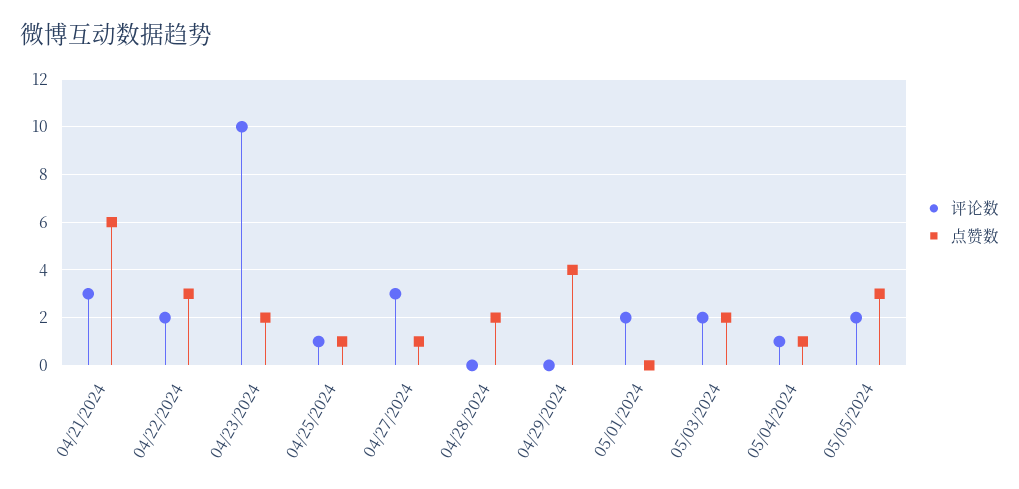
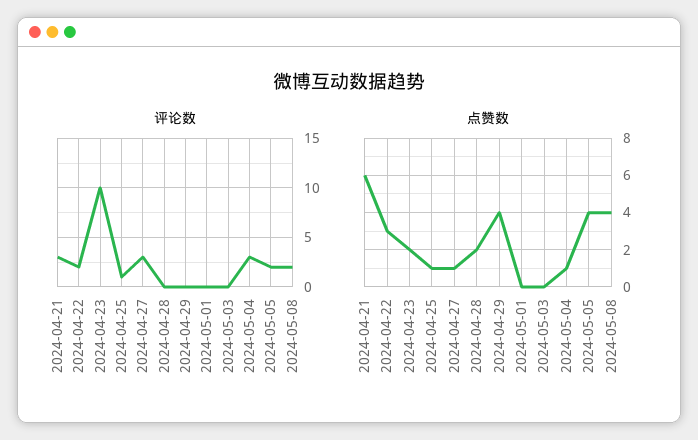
评论数, 05/01/2024: 2 -> 0
评论数, 05/03/2024: 2 -> 0
点赞数, 05/03/2024: 2 -> 0
评论数, 05/04/2024: 1 -> 3
点赞数, 05/05/2024: 3 -> 4
评论数, 2024-05-08: none -> 2
点赞数, 2024-05-08: none -> 4

